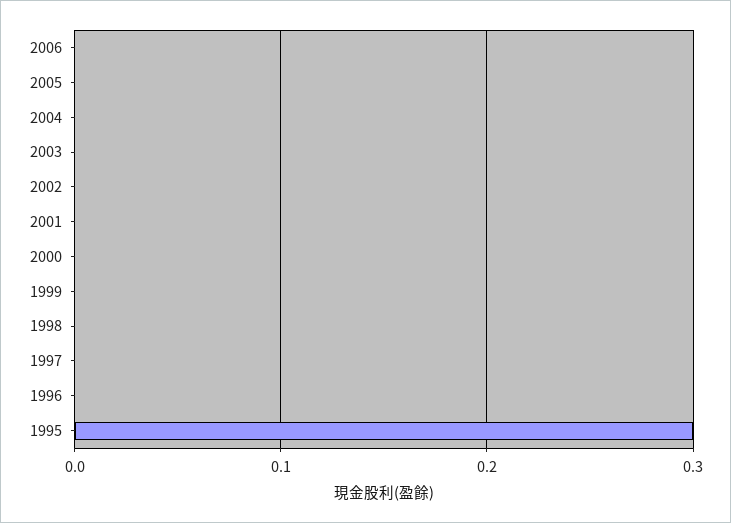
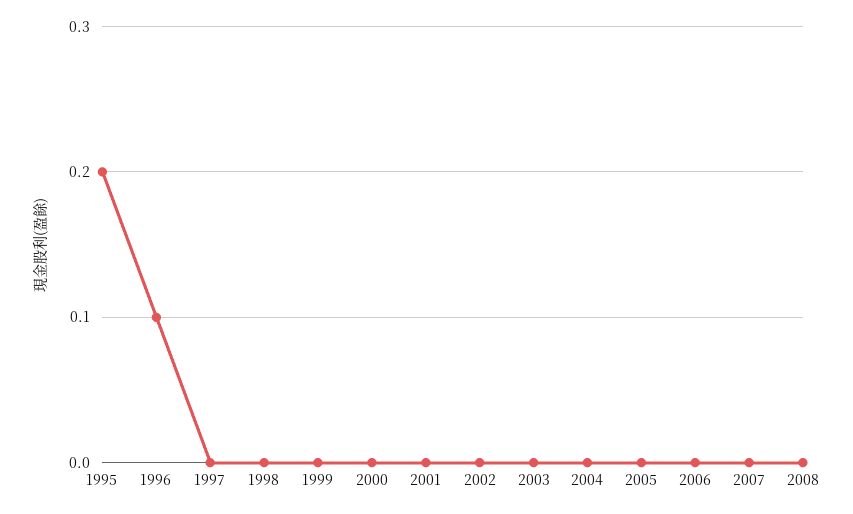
1996: 0 -> 0.1
1995: 0.3 -> 0.2
2007: none -> 0
2008: none -> 0

